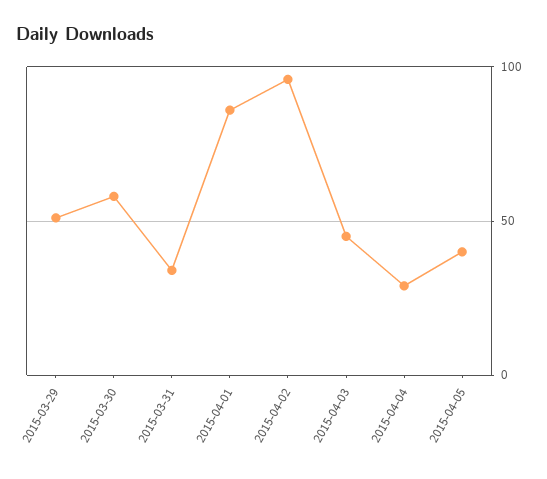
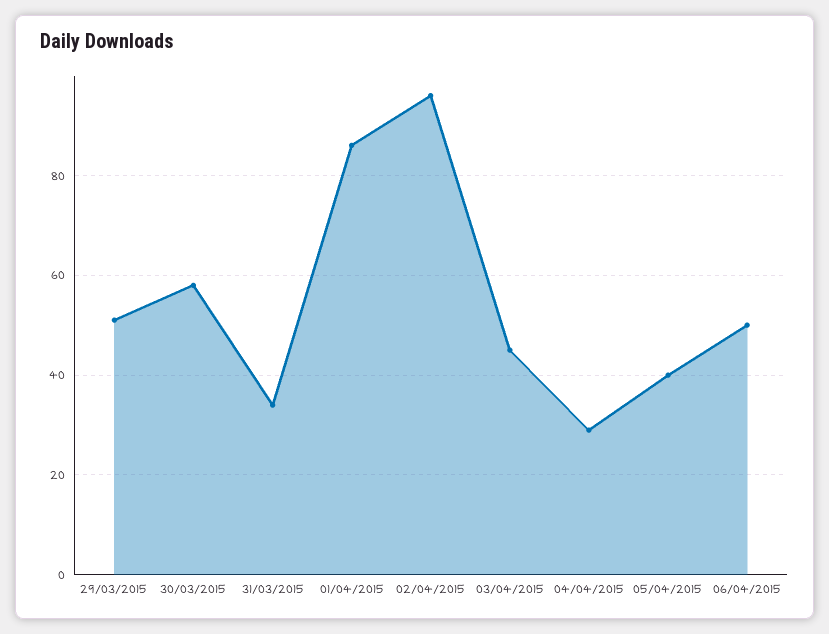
06/04/2015: none -> 50

